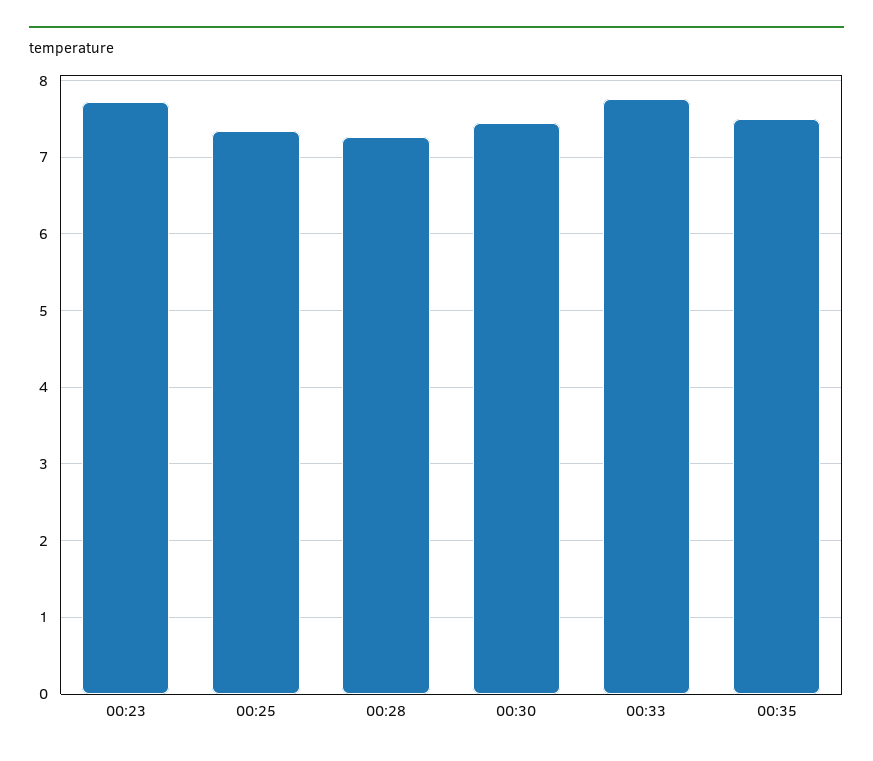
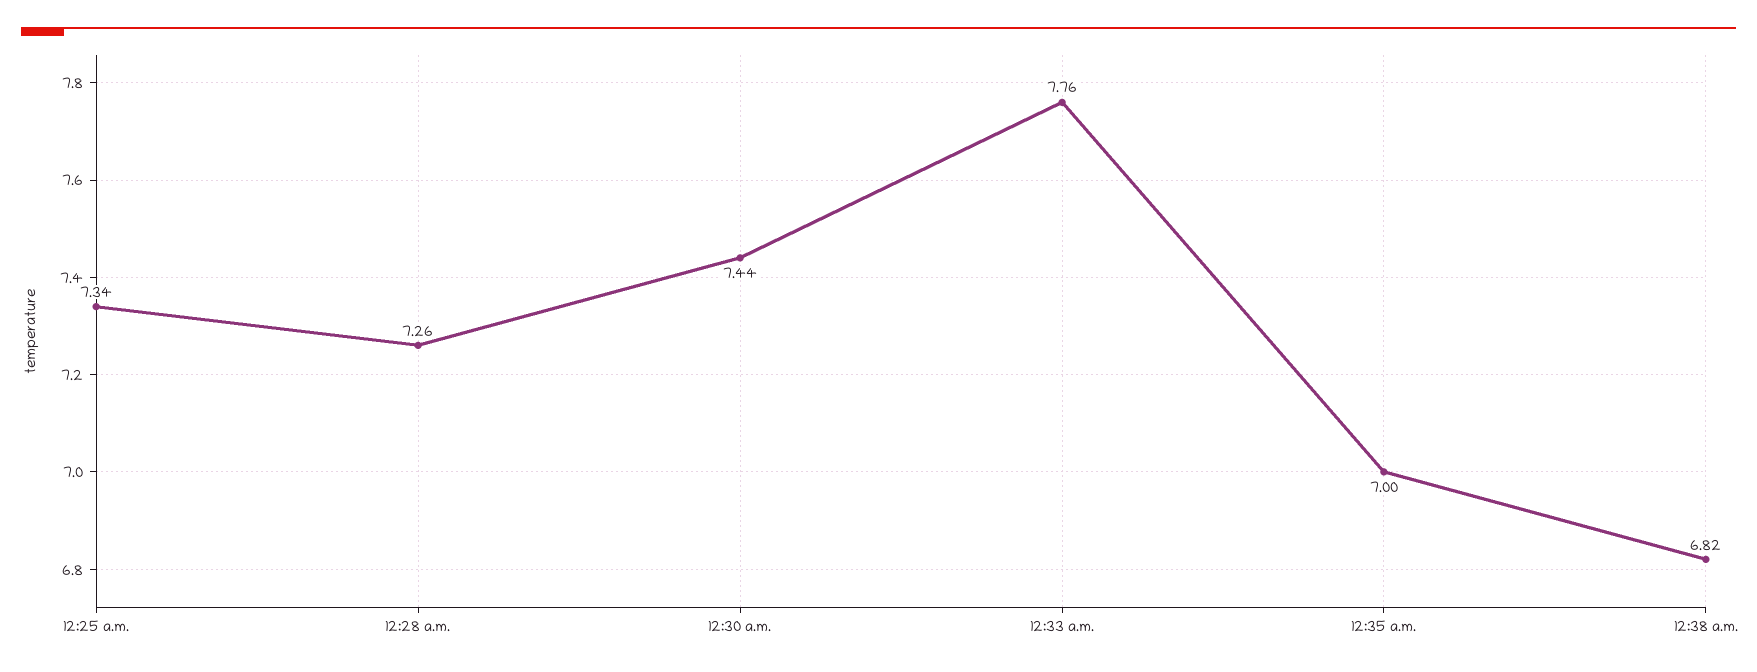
00:23: 7.7 -> none
00:35: 7.5 -> 7
12:38 a.m.: none -> 6.82

